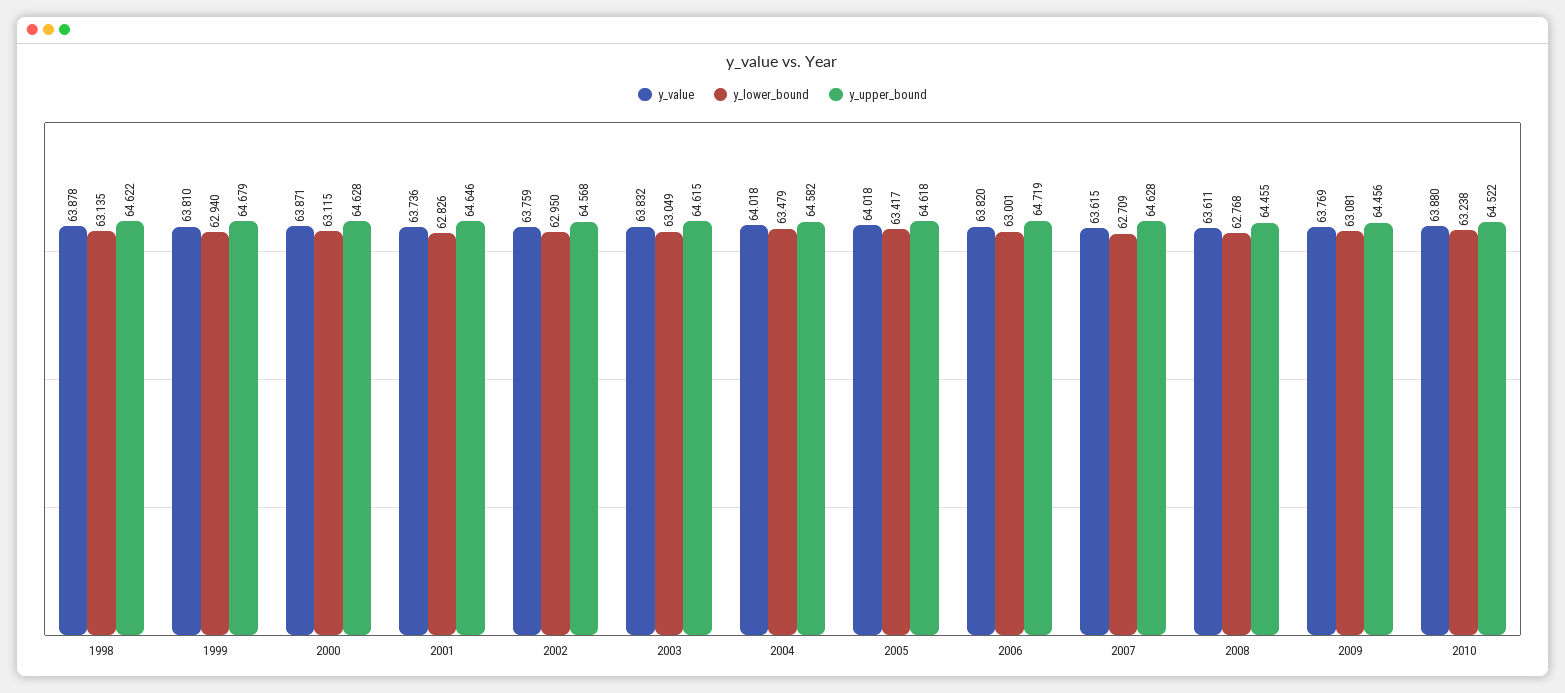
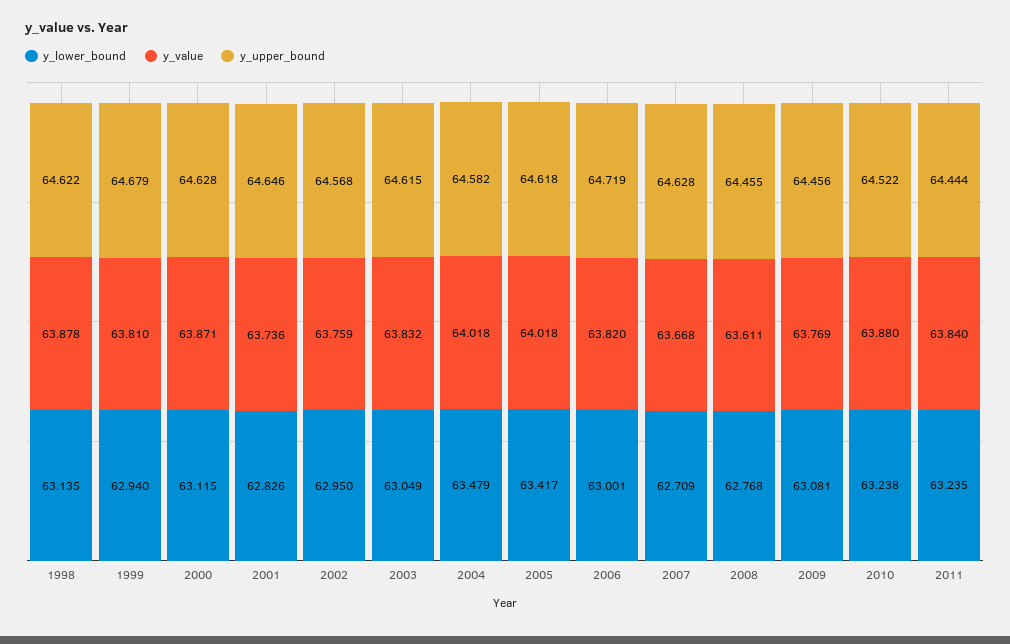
y_value, 2007: 63.615 -> 63.668
y_lower_bound, 2011: none -> 63.235
y_value, 2011: none -> 63.84
y_upper_bound, 2011: none -> 64.444

